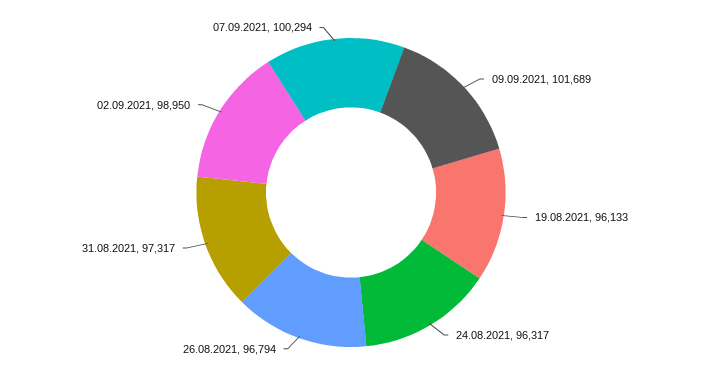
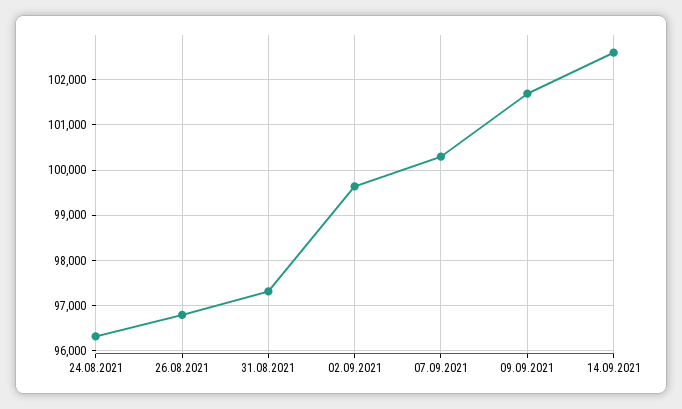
19.08.2021: 96133 -> none
02.09.2021: 98950 -> 99600
14.09.2021: none -> 102600

